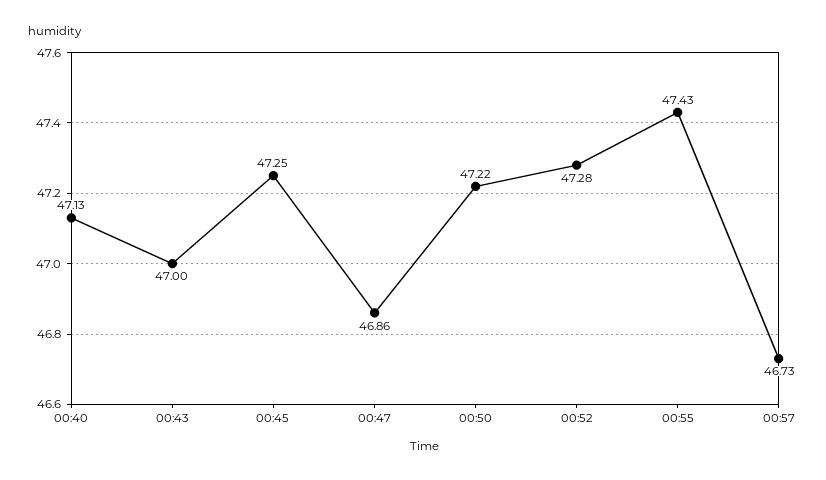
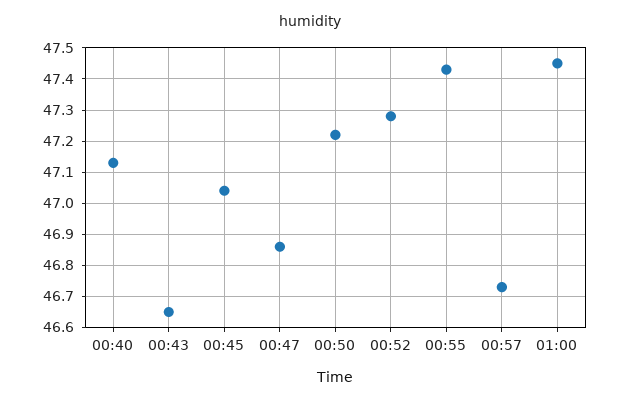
00:43: 47 -> 46.65
00:45: 47.25 -> 47.05
01:00: none -> 47.45

